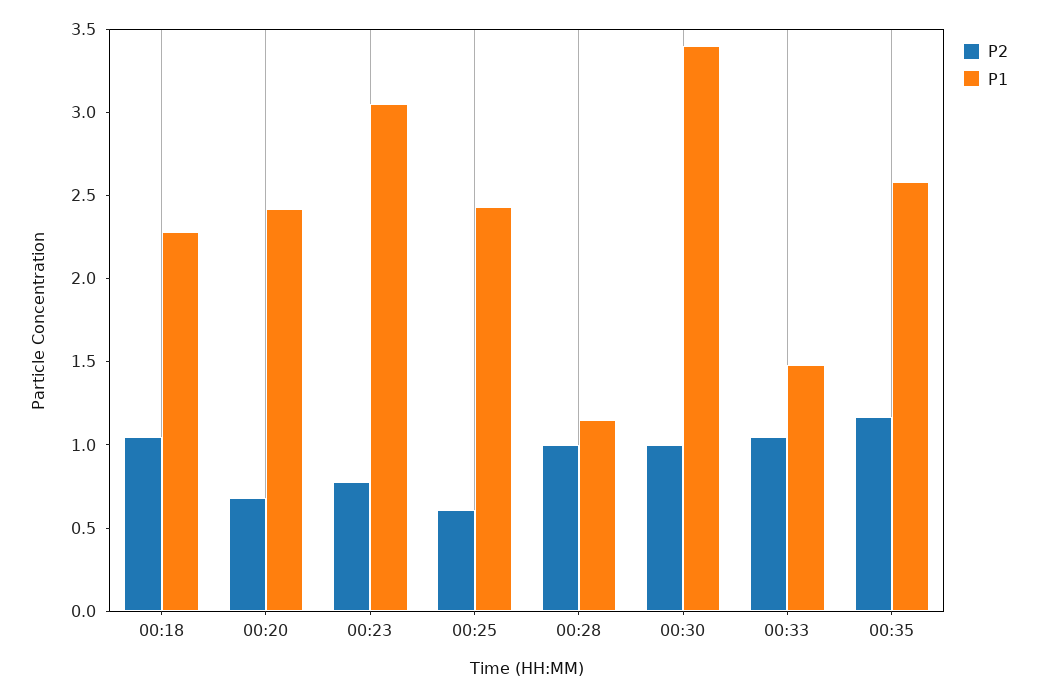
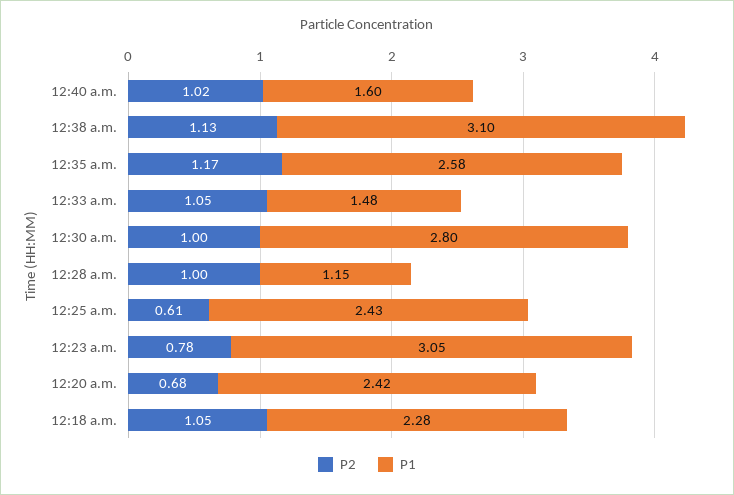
P1, 00:30: 3.4 -> 2.8
P2, 12:40 a.m.: none -> 1.02
P1, 12:40 a.m.: none -> 1.6
P2, 12:38 a.m.: none -> 1.13
P1, 12:38 a.m.: none -> 3.1

